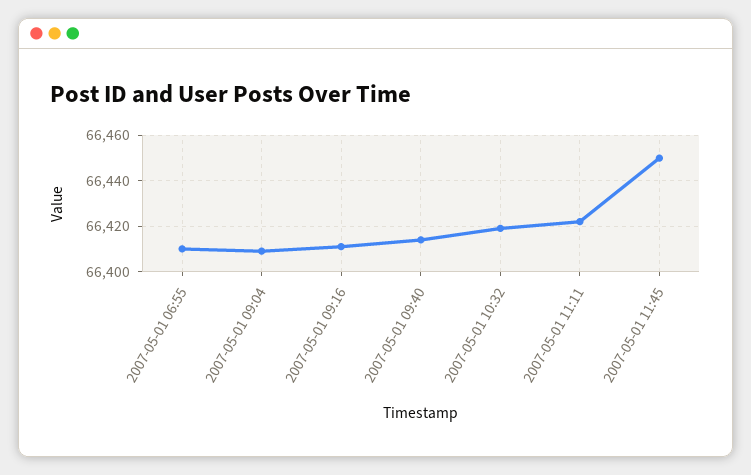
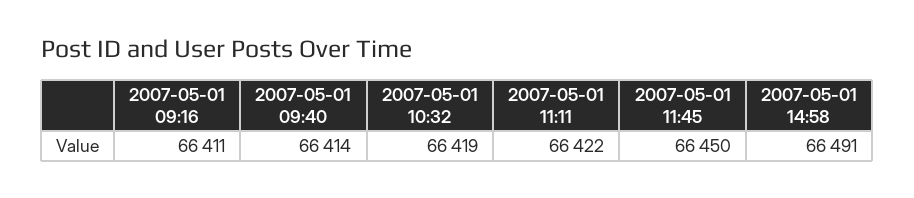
2007-05-01 06:55: 66410 -> none
2007-05-01 09:04: 66410 -> none
2007-05-01 14:58: none -> 66491

